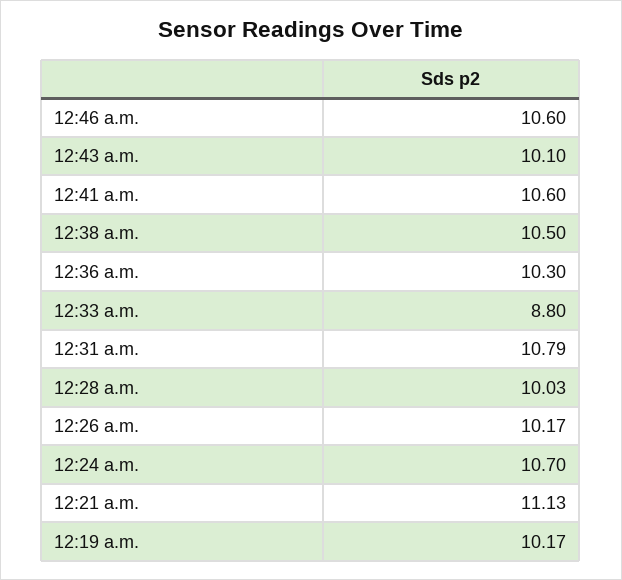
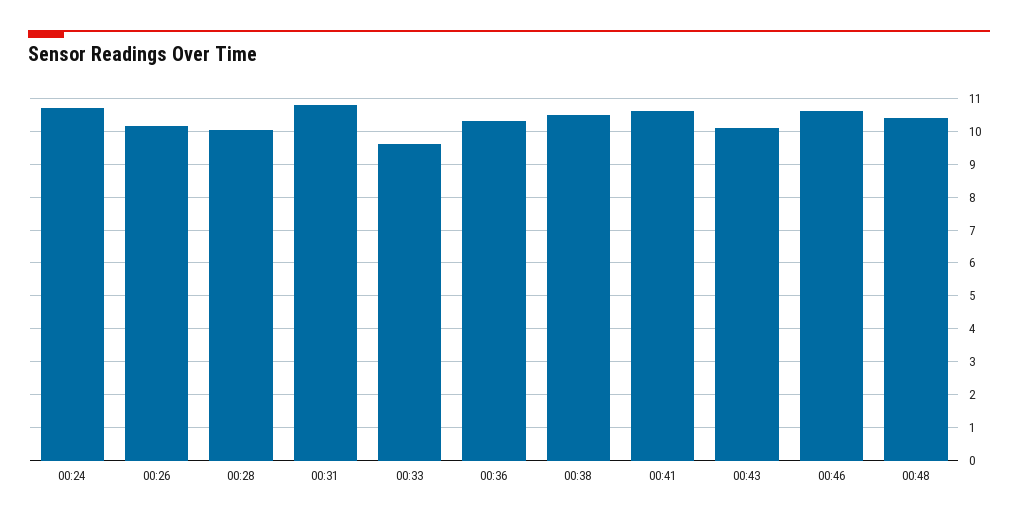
12:33 a.m.: 8.8 -> 9.6
12:21 a.m.: 11.13 -> none
12:19 a.m.: 10.17 -> none
00:48: none -> 10.4

